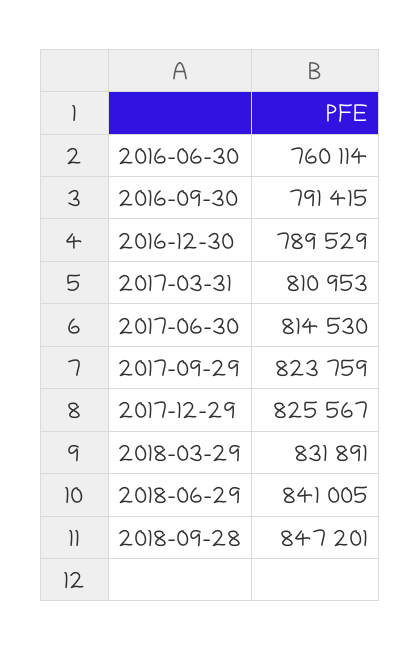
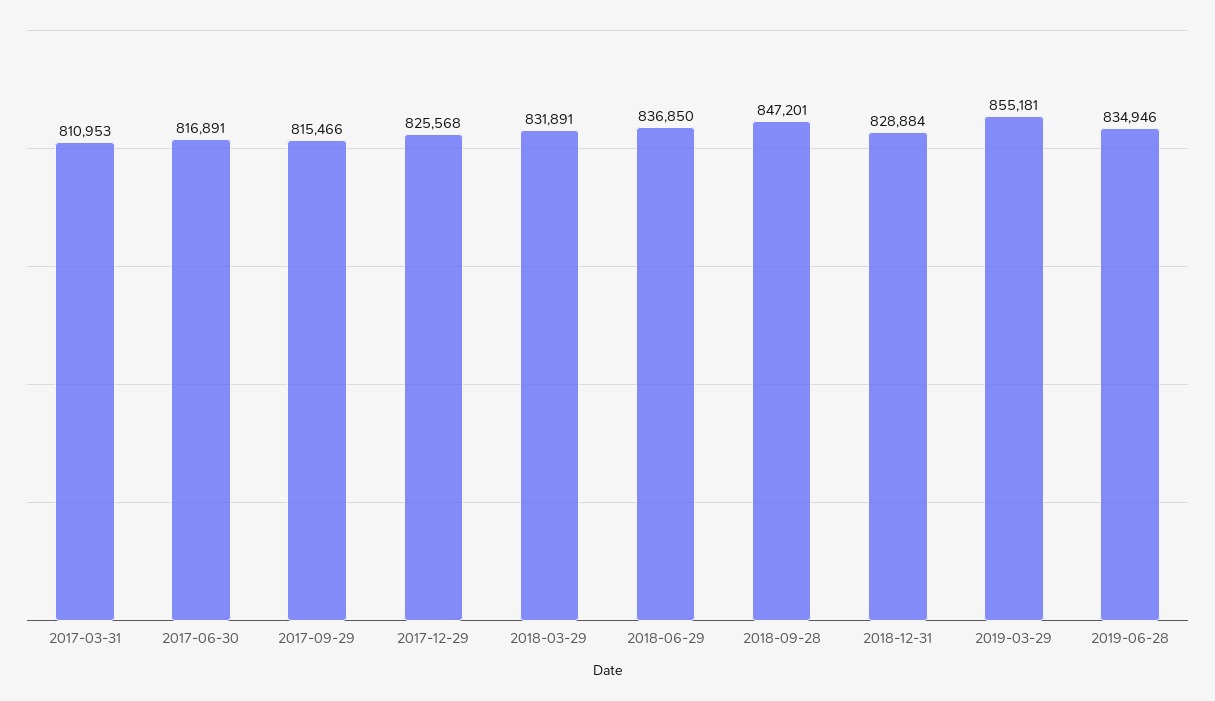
2016-06-30: 760114 -> none
2016-09-30: 791415 -> none
2016-12-30: 789529 -> none
2017-06-30: 814530 -> 816891
2017-09-29: 823759 -> 815466
2017-12-29: 825567 -> 825568
2018-06-29: 841005 -> 836850
2018-12-31: none -> 828884
2019-03-29: none -> 855181
2019-06-28: none -> 834946

